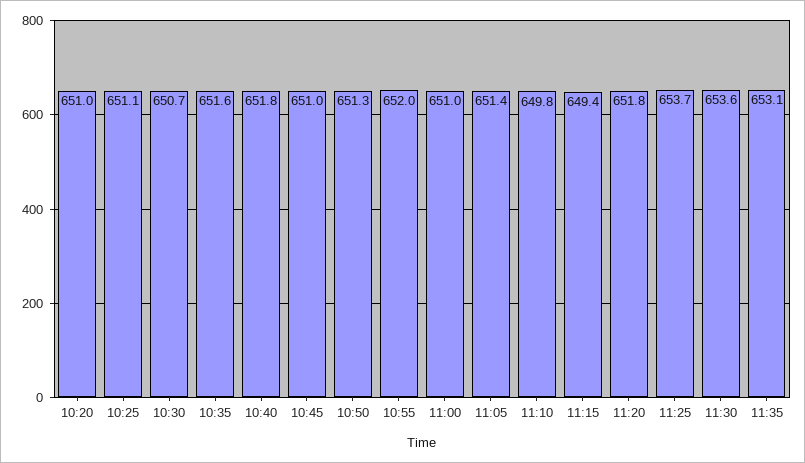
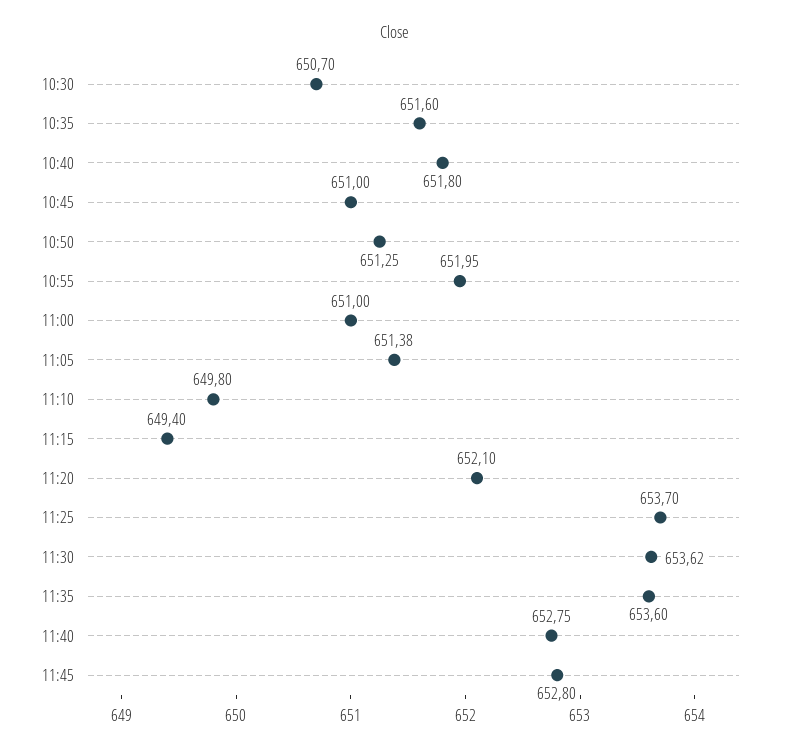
10:20: 651 -> none
10:25: 651.1 -> none
11:20: 651.8 -> 652.1
11:35: 653.1 -> 653.6
11:40: none -> 652.75
11:45: none -> 652.8

